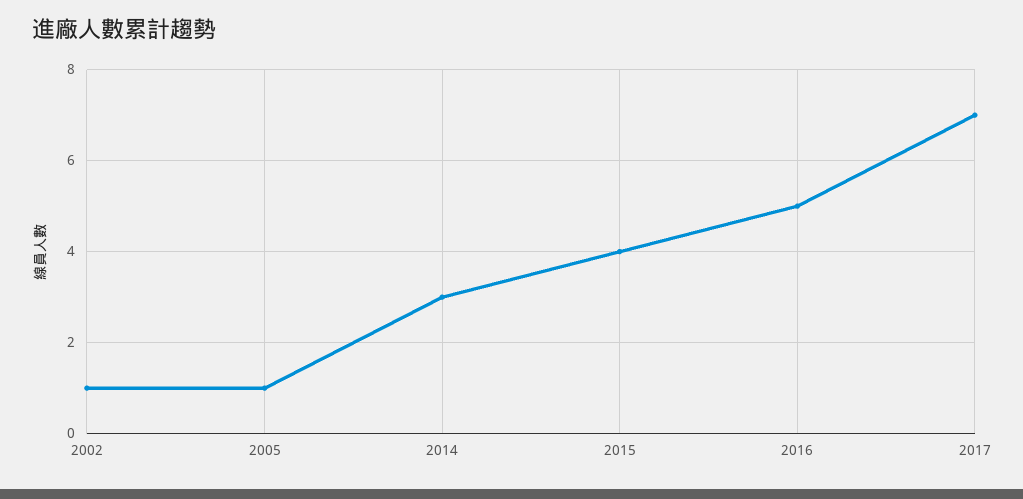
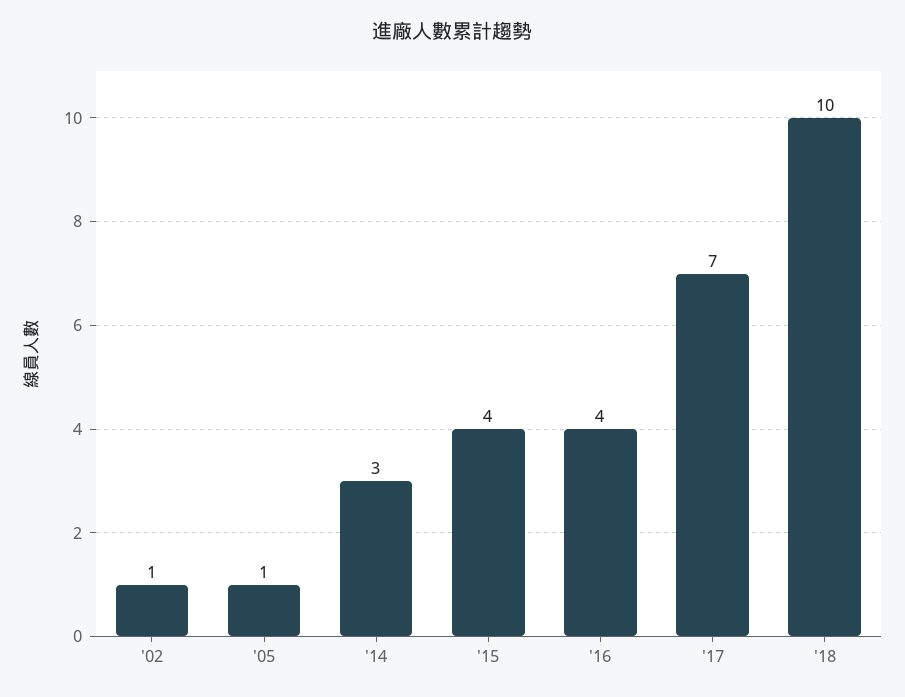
2016: 5 -> 4
'18: none -> 10

